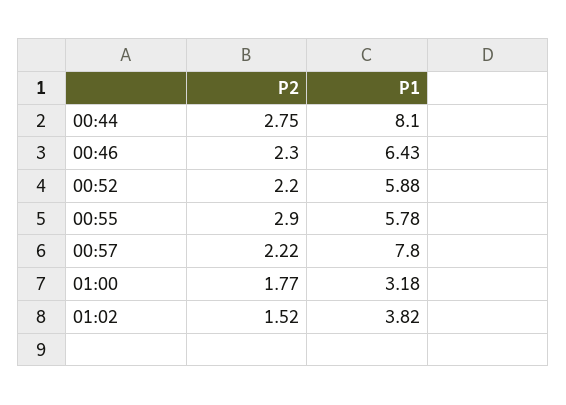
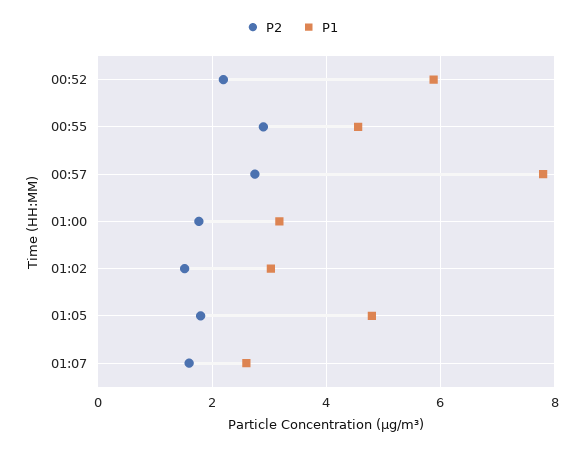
P2, 00:44: 2.75 -> none
P1, 00:44: 8.1 -> none
P2, 00:46: 2.3 -> none
P1, 00:46: 6.43 -> none
P1, 00:55: 5.78 -> 4.6
P2, 00:57: 2.22 -> 2.8
P1, 01:02: 3.82 -> 3
P2, 01:05: none -> 1.8
P1, 01:05: none -> 4.8
P2, 01:07: none -> 1.6
P1, 01:07: none -> 2.6

